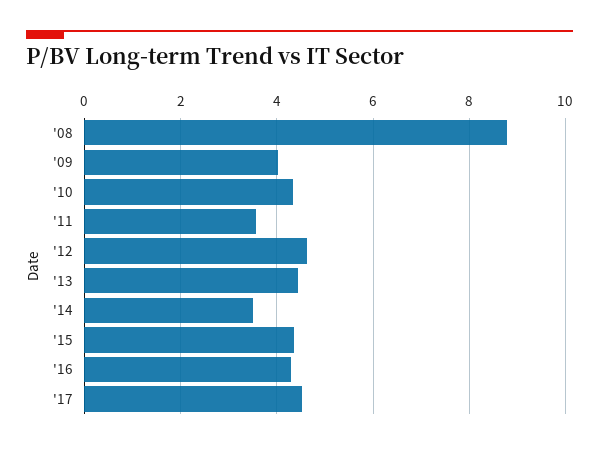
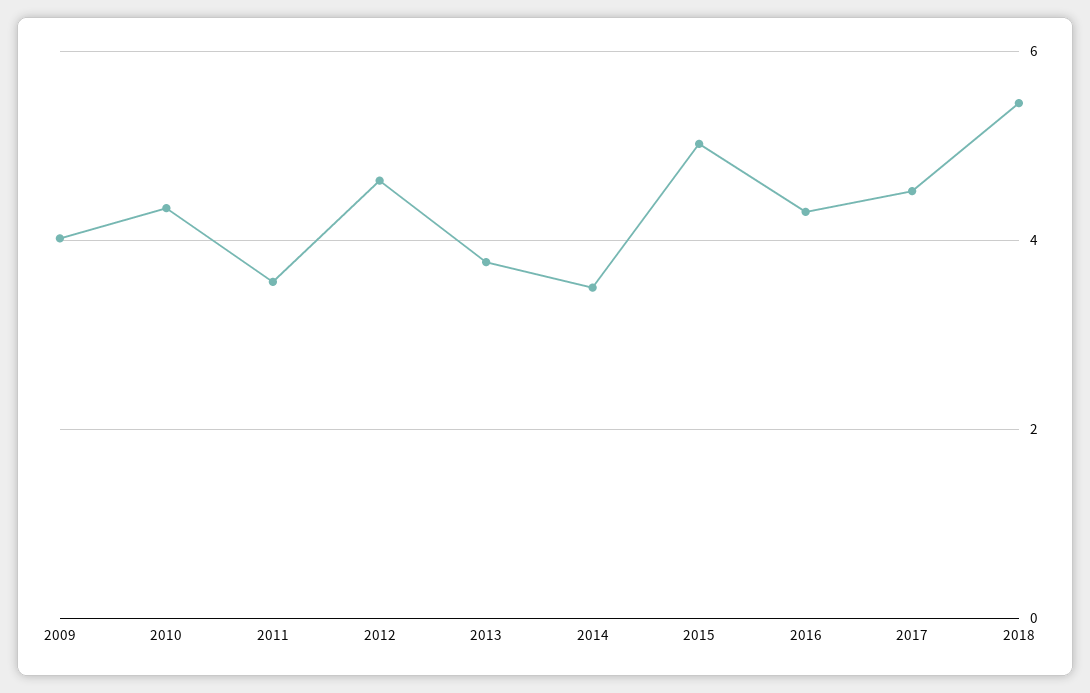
'08: 8.8 -> none
'13: 4.4 -> 3.8
'15: 4.4 -> 5
2018: none -> 5.4

